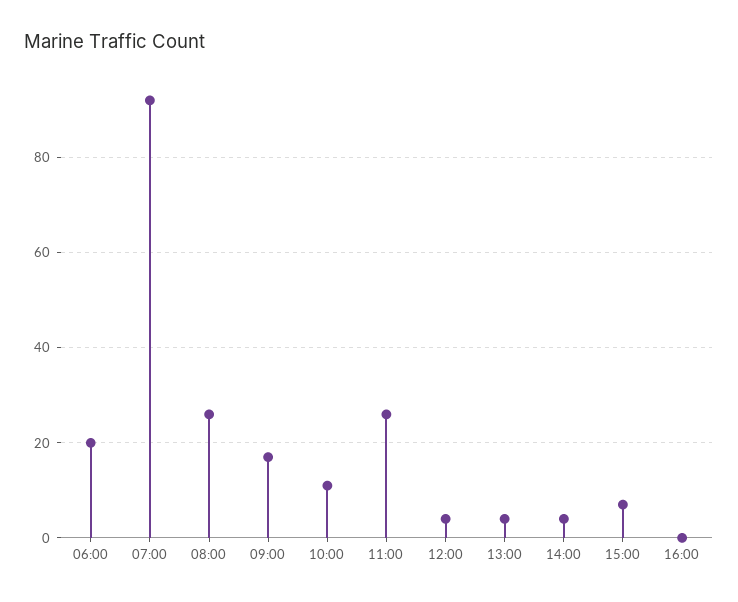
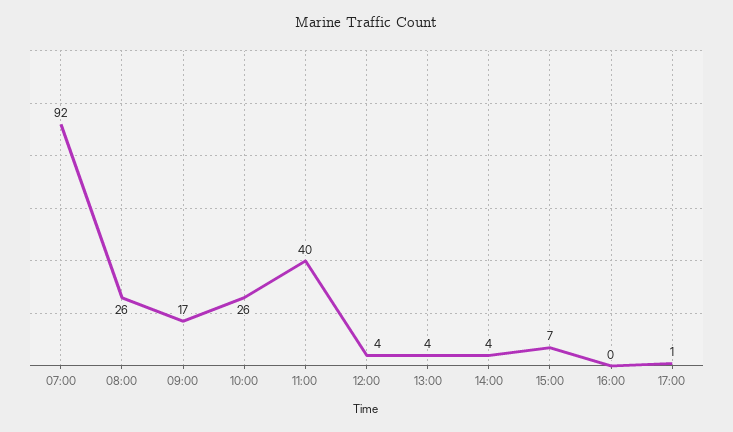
06:00: 20 -> none
10:00: 10 -> 26
11:00: 25 -> 40
17:00: none -> 1

